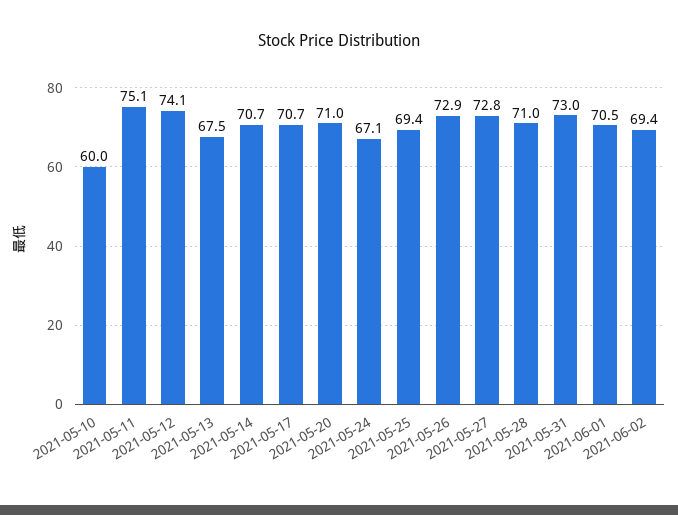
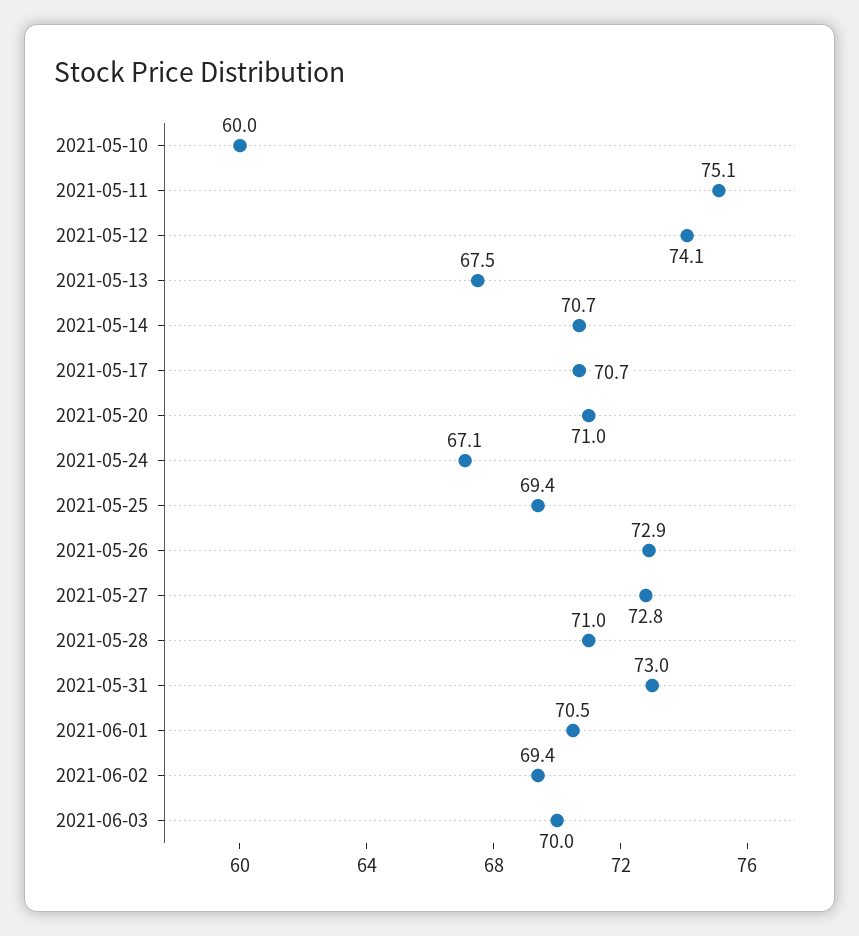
2021-06-03: none -> 70

